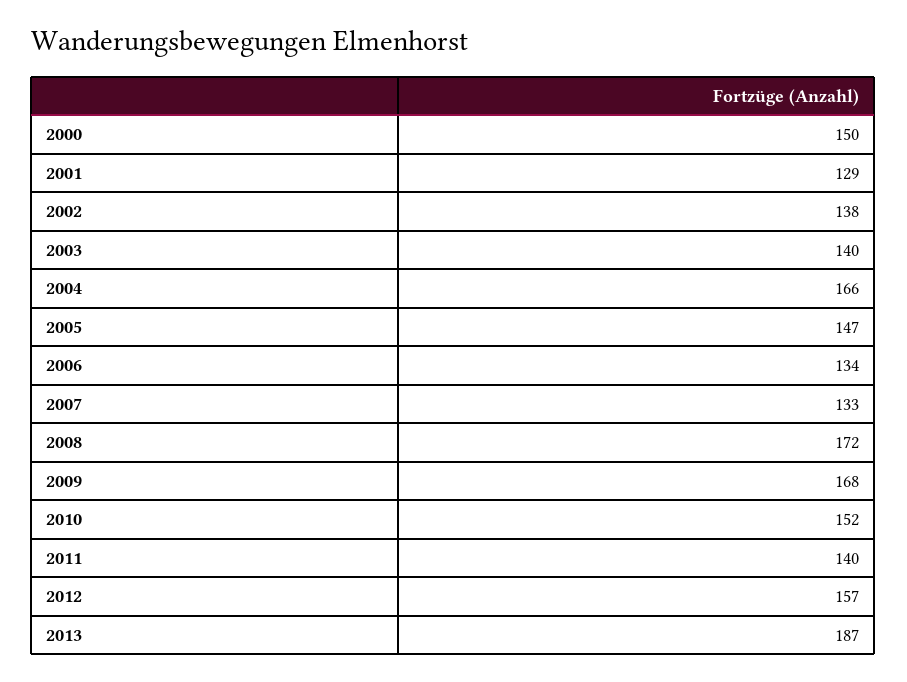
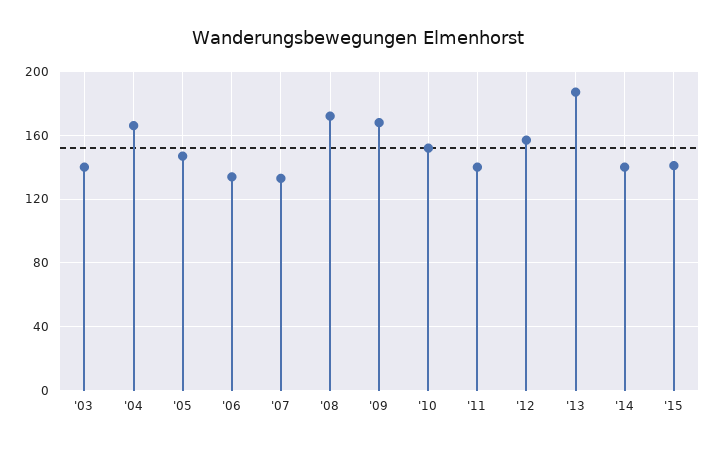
2000: 150 -> none
2001: 129 -> none
2002: 138 -> none
'14: none -> 140
'15: none -> 140

